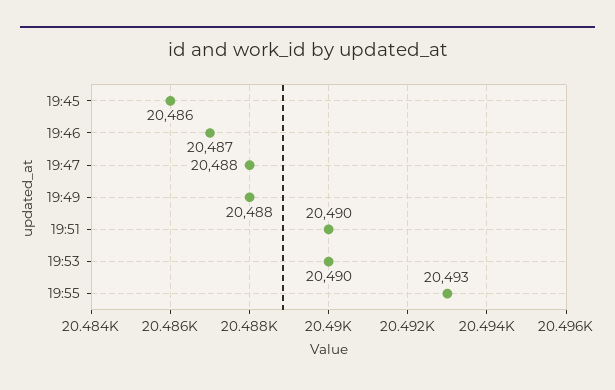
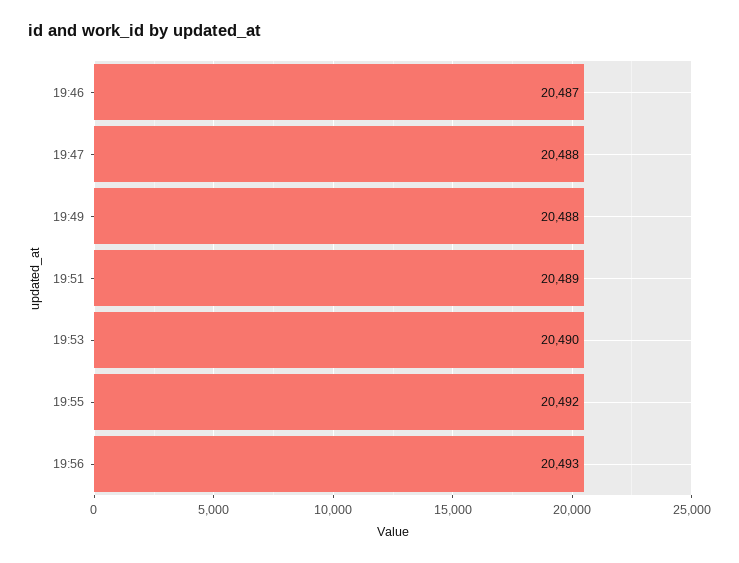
19:45: 20486 -> none
19:51: 20490 -> 20489
19:55: 20493 -> 20492
19:56: none -> 20493

